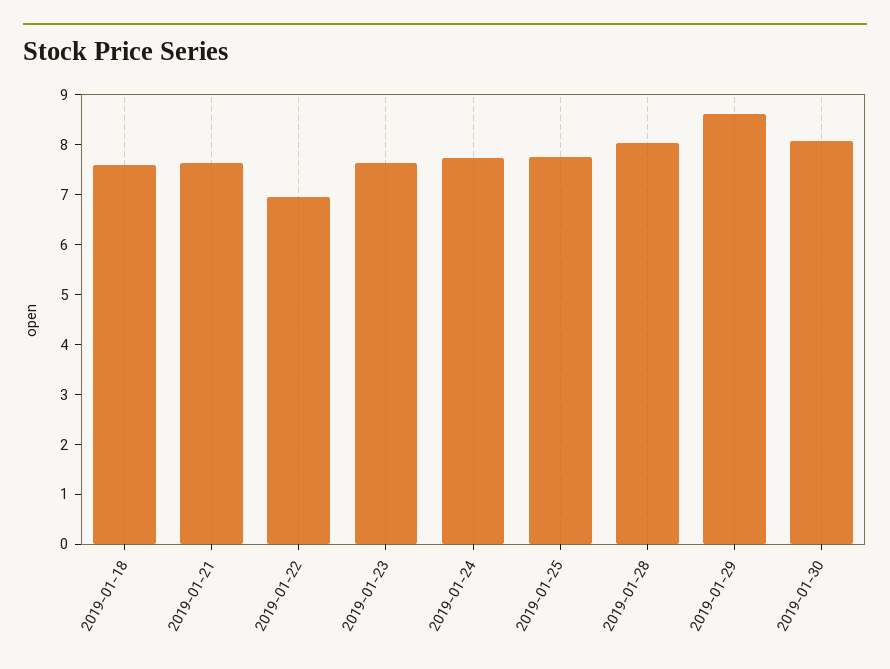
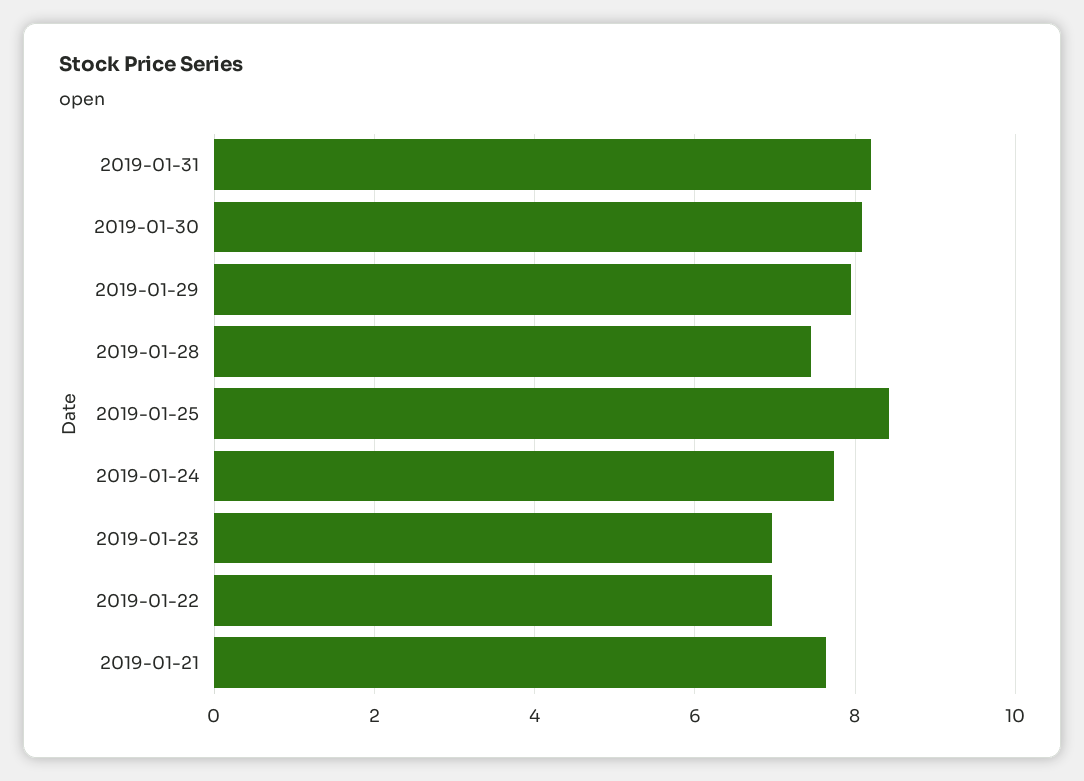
2019-01-18: 7.6 -> none
2019-01-23: 7.6 -> 7
2019-01-25: 7.8 -> 8.4
2019-01-28: 8 -> 7.4
2019-01-29: 8.6 -> 8
2019-01-31: none -> 8.2

